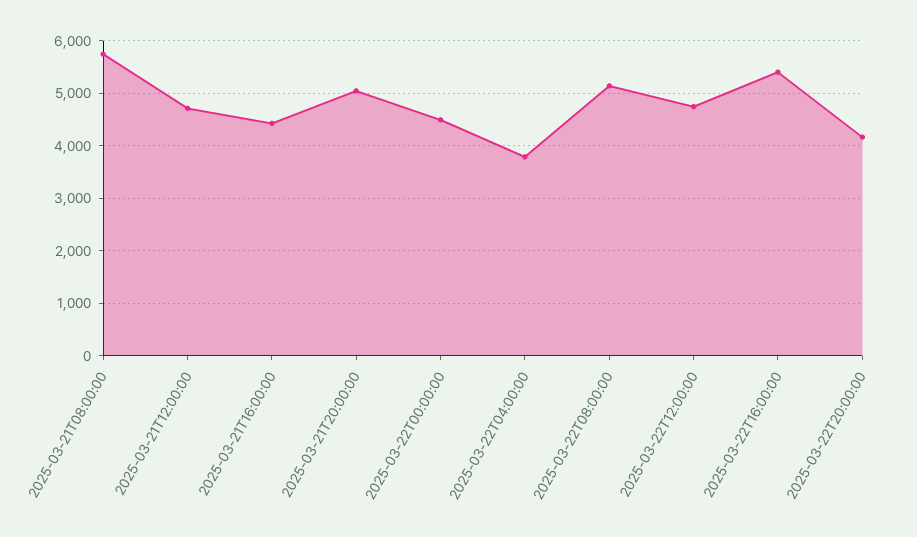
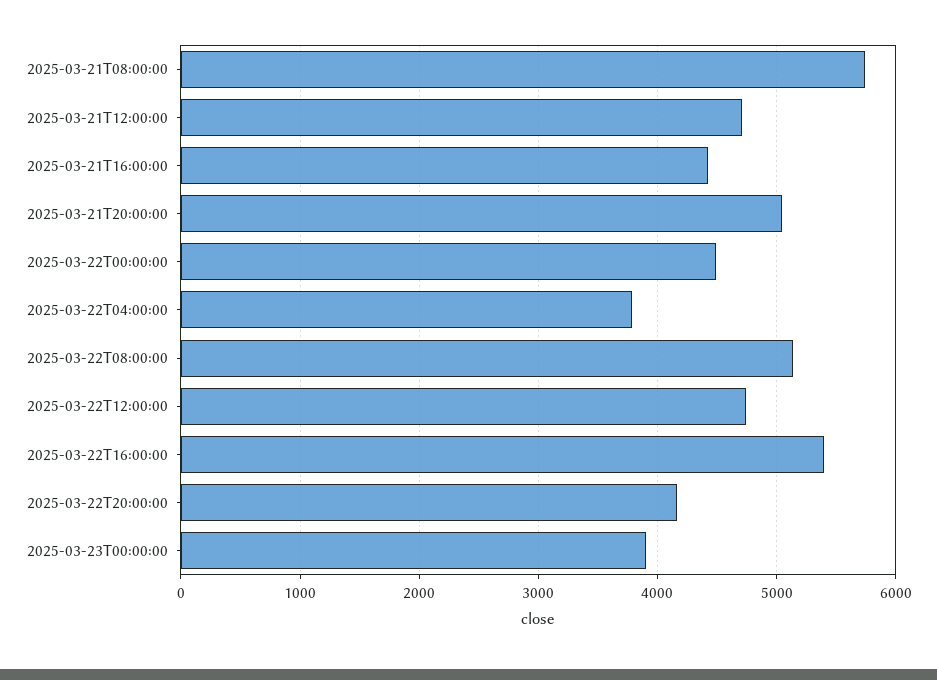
2025-03-23T00:00:00: none -> 3900

